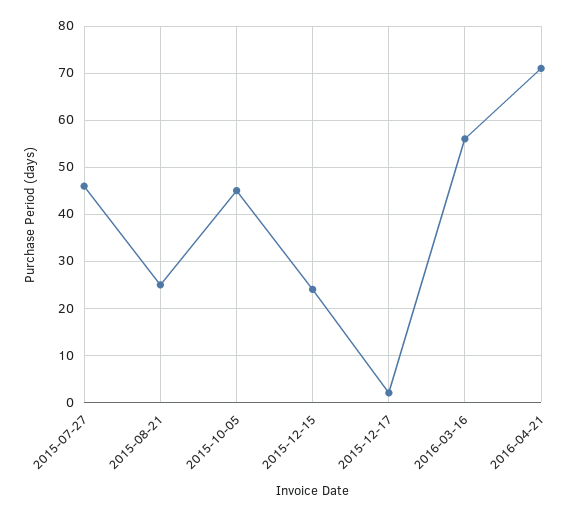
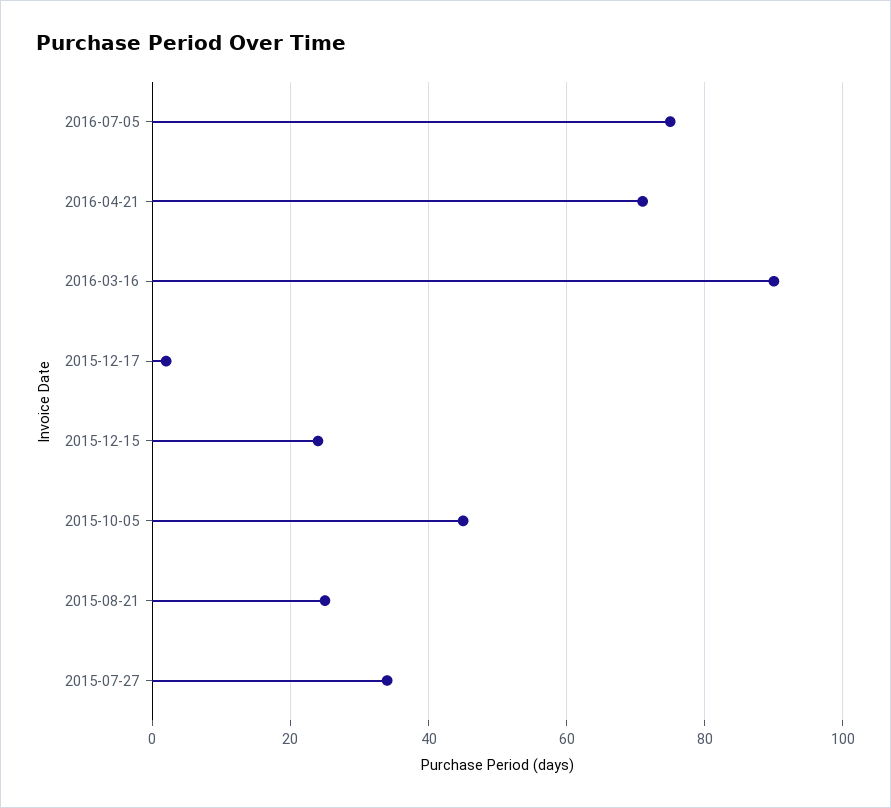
2015-07-27: 45 -> 35
2016-03-16: 55 -> 90
2016-07-05: none -> 75

